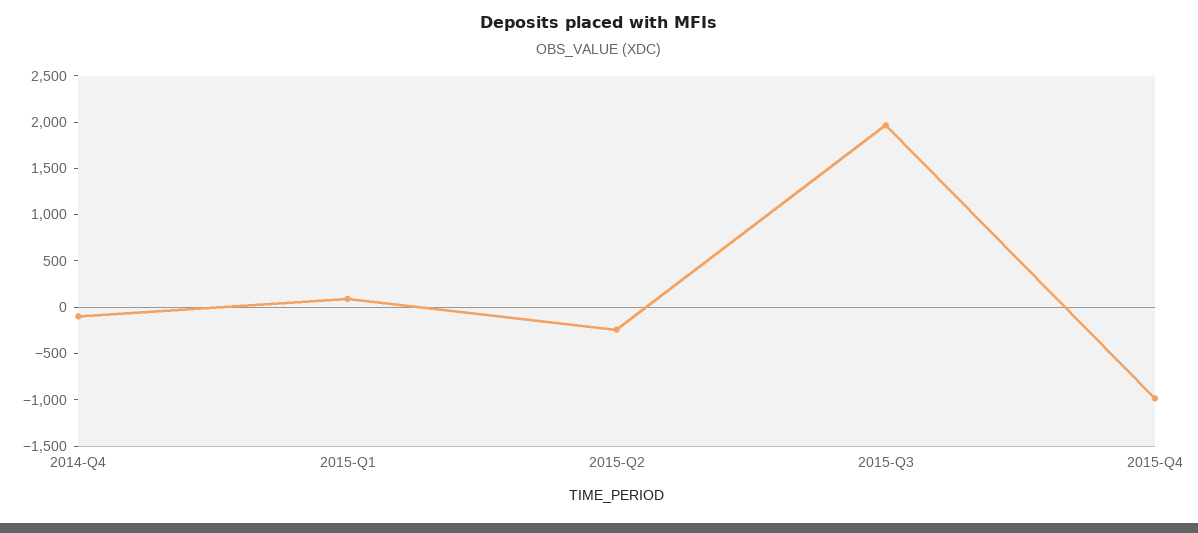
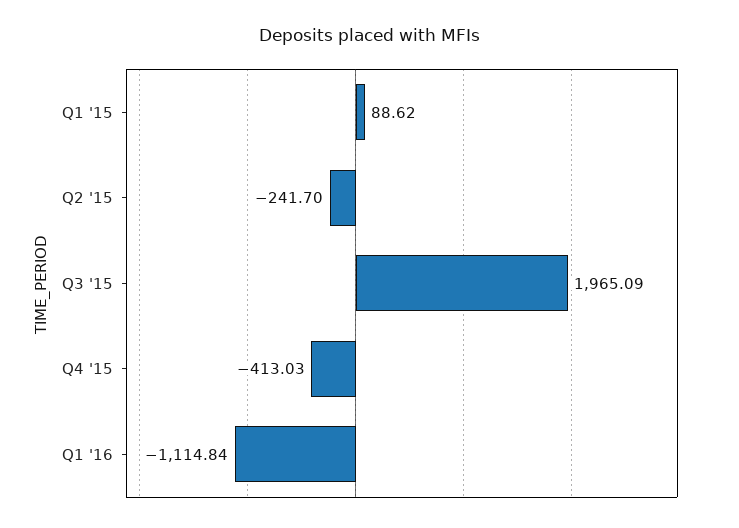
2014-Q4: -100 -> none
2015-Q4: -1000 -> -413.03
Q1 '16: none -> -1114.84

